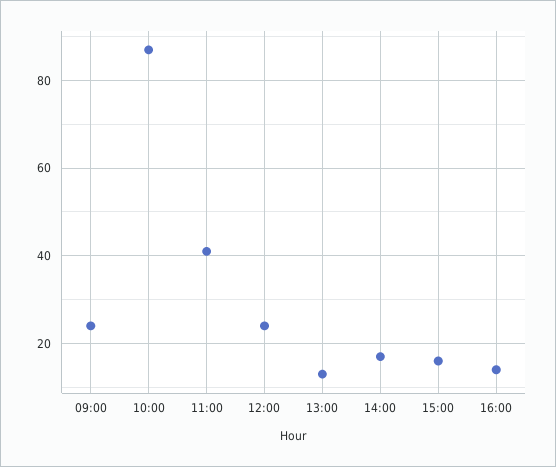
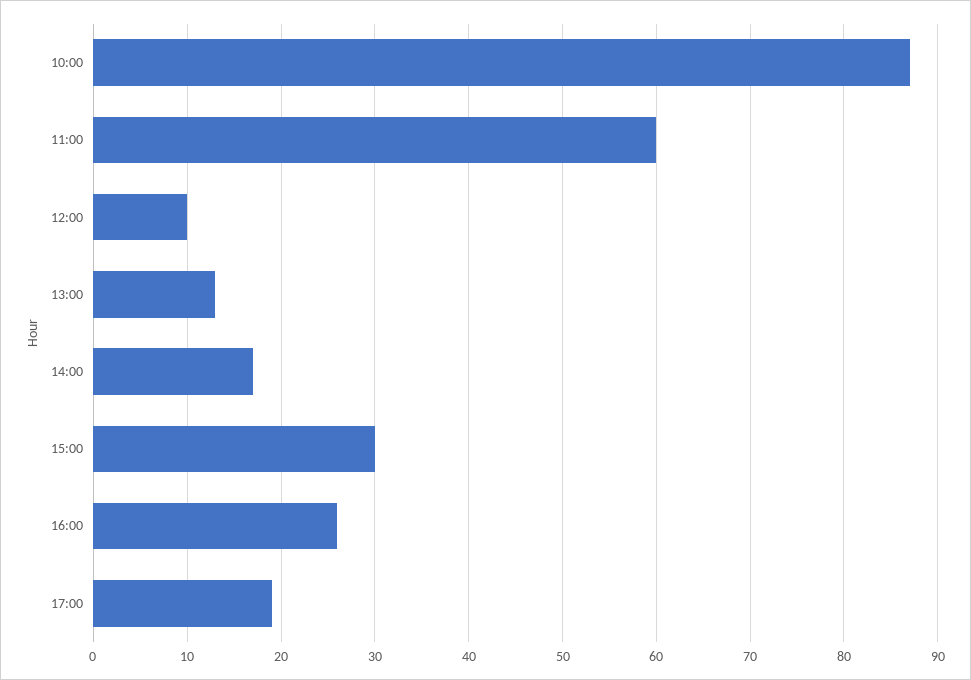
09:00: 25 -> none
11:00: 40 -> 60
12:00: 25 -> 10
15:00: 15 -> 30
16:00: 15 -> 26
17:00: none -> 19

